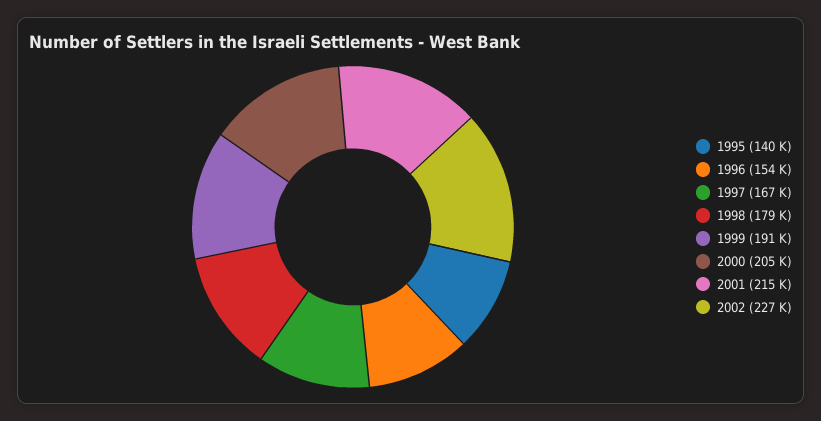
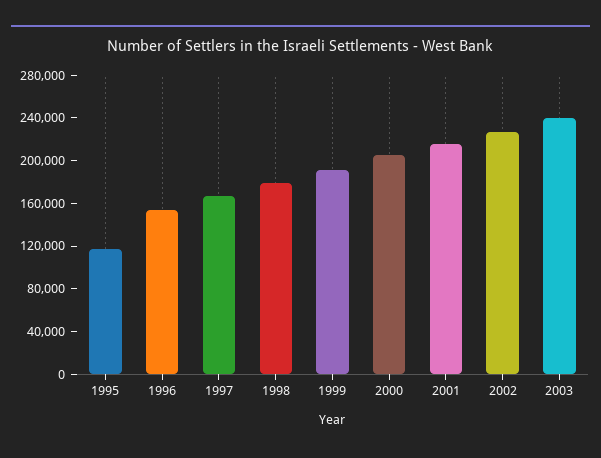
1995: 140000 -> 120000
2003: none -> 240000

